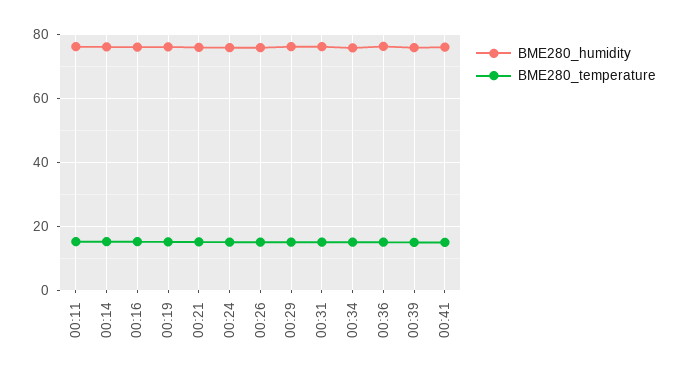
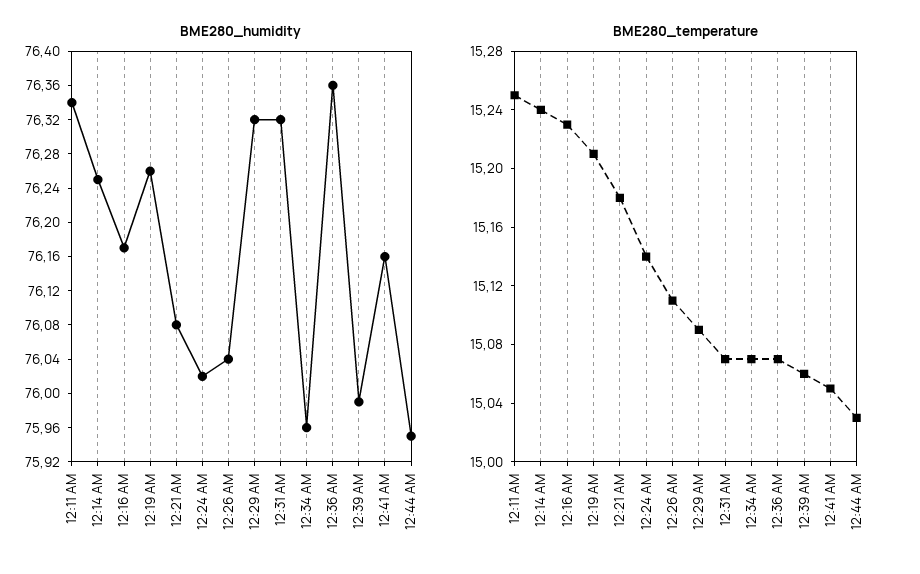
BME280_humidity, 12:44 AM: none -> 75.95
BME280_temperature, 12:44 AM: none -> 15.03

